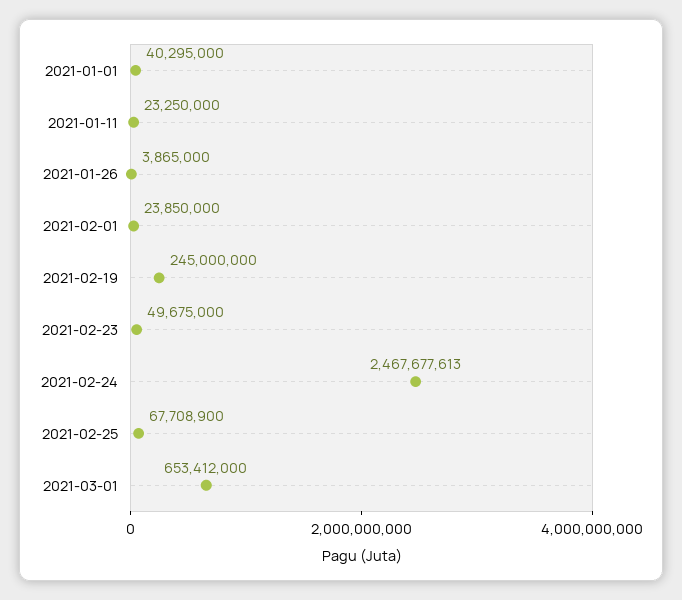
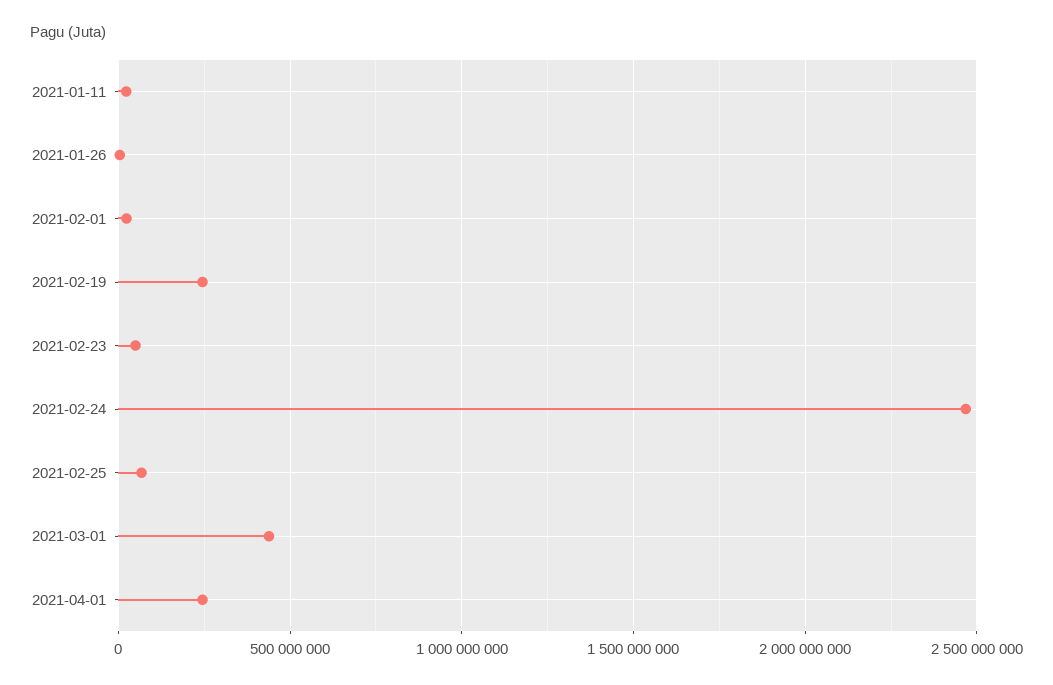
2021-01-01: 40295000 -> none
2021-03-01: 653412000 -> 450000000
2021-04-01: none -> 250000000

